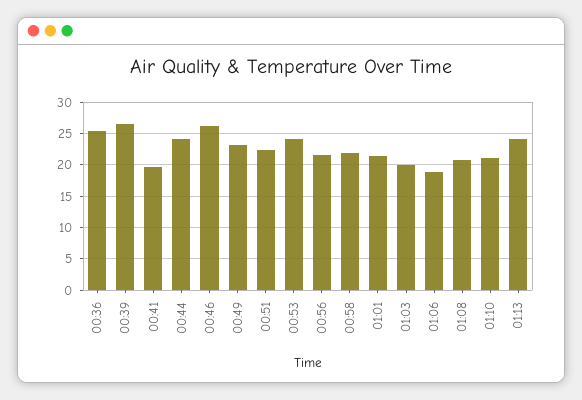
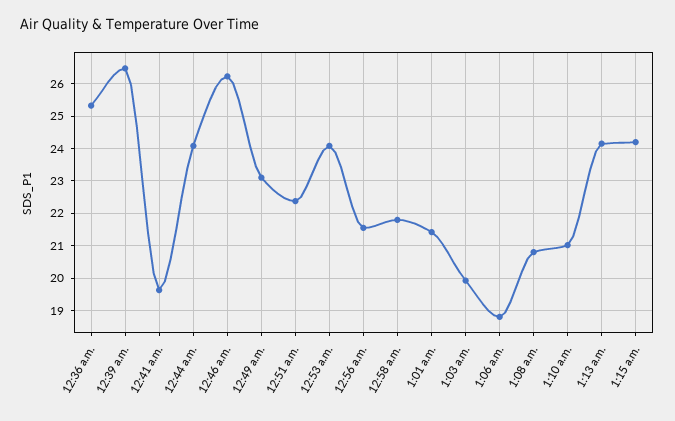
1:15 a.m.: none -> 24.2

